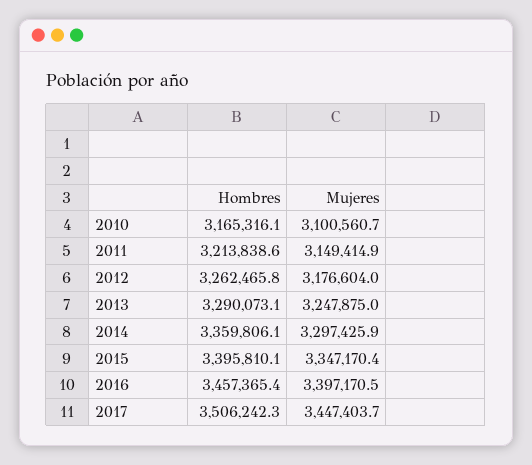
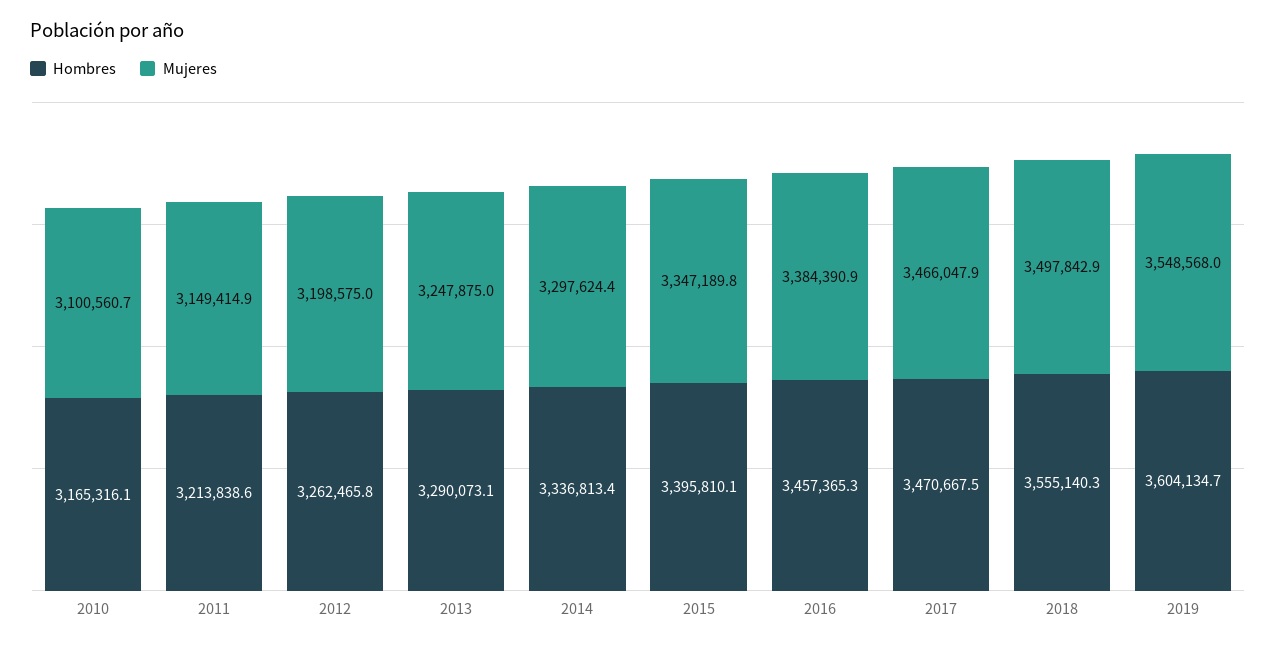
Mujeres, 2012: 3176604 -> 3198575
Hombres, 2014: 3359806.1 -> 3336813.4
Mujeres, 2014: 3297425.9 -> 3297624.4
Mujeres, 2015: 3347170.4 -> 3347189.8
Hombres, 2016: 3457365.4 -> 3457365.3
Mujeres, 2016: 3397170.5 -> 3384390.9
Hombres, 2017: 3506242.3 -> 3470667.5
Mujeres, 2017: 3447403.7 -> 3466047.9
Hombres, 2018: none -> 3555140.3
Mujeres, 2018: none -> 3497842.9
Hombres, 2019: none -> 3604134.7
Mujeres, 2019: none -> 3548568

